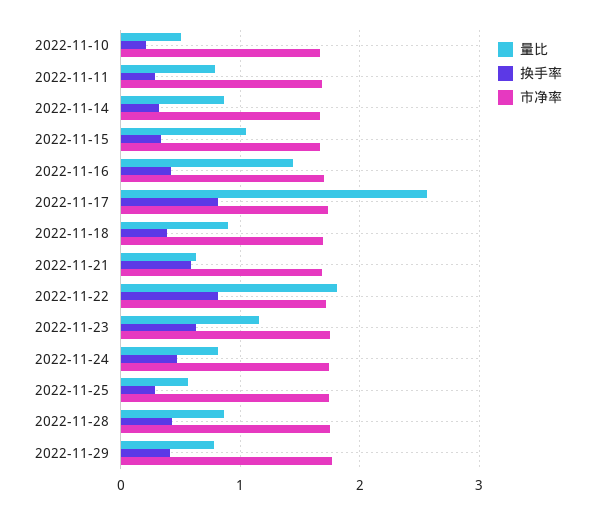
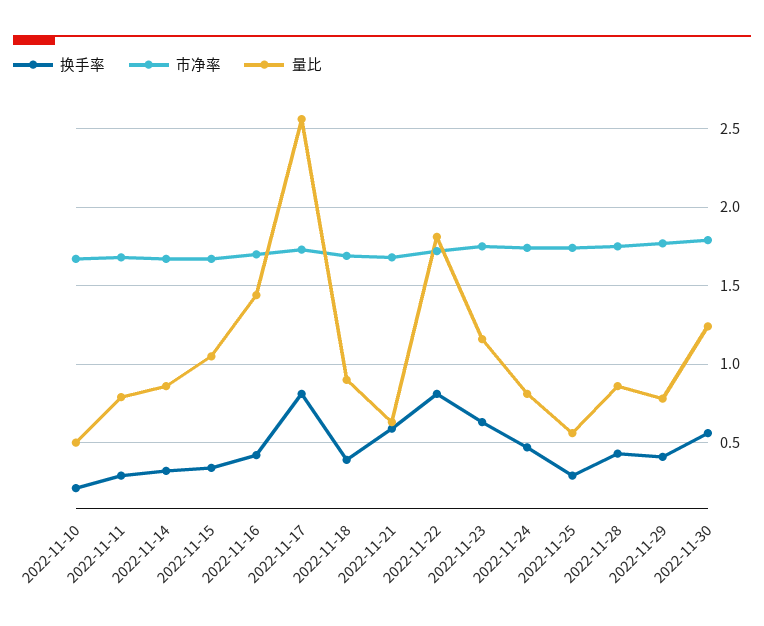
换手率, 2022-11-30: none -> 0.55
市净率, 2022-11-30: none -> 1.8
量比, 2022-11-30: none -> 1.25

